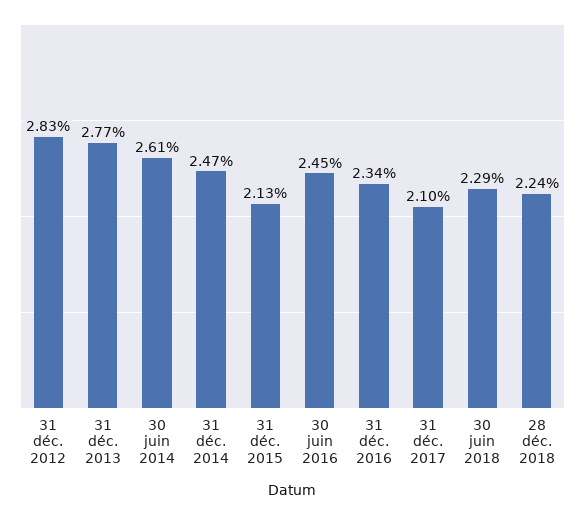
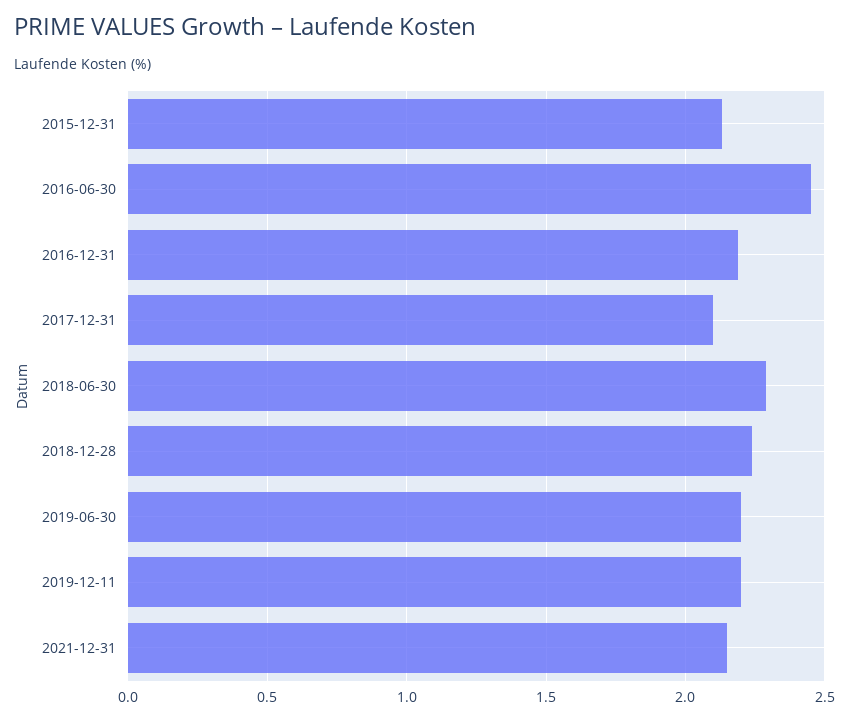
31 déc. 2012: 2.83 -> none
31 déc. 2013: 2.77 -> none
30 juin 2014: 2.61 -> none
31 déc. 2014: 2.47 -> none
31 déc. 2016: 2.34 -> 2.2
2019-06-30: none -> 2.2
2019-12-11: none -> 2.2
2021-12-31: none -> 2.15

